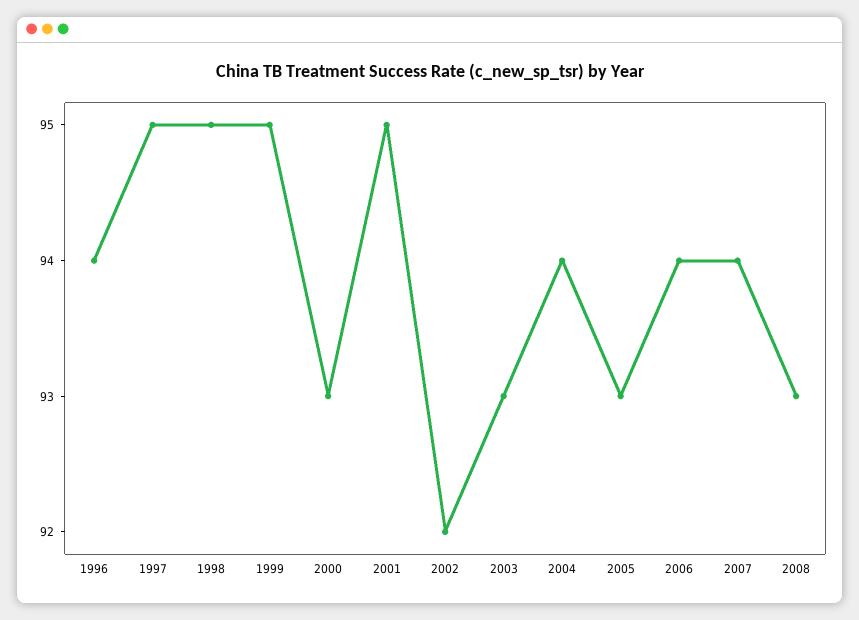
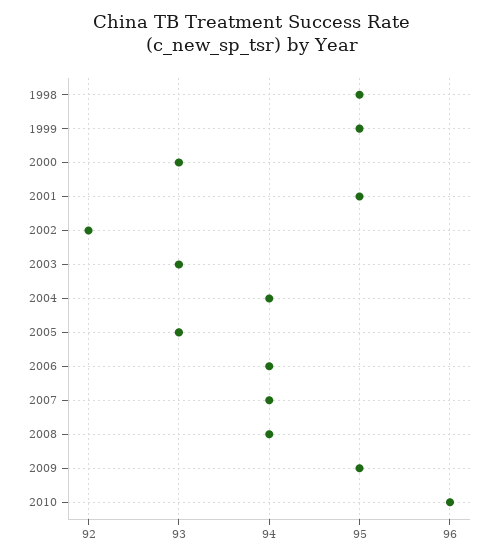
1996: 94 -> none
1997: 95 -> none
2008: 93 -> 94
2009: none -> 95
2010: none -> 96

